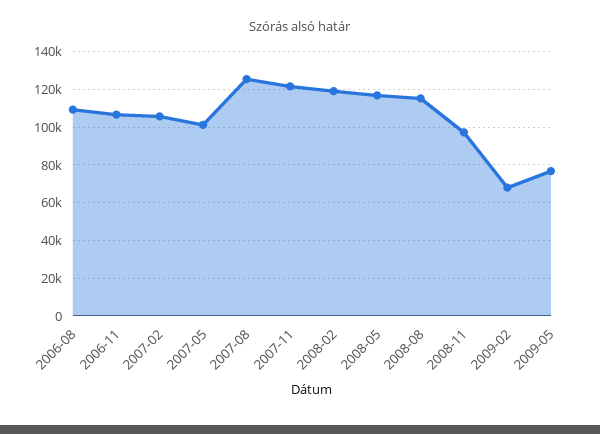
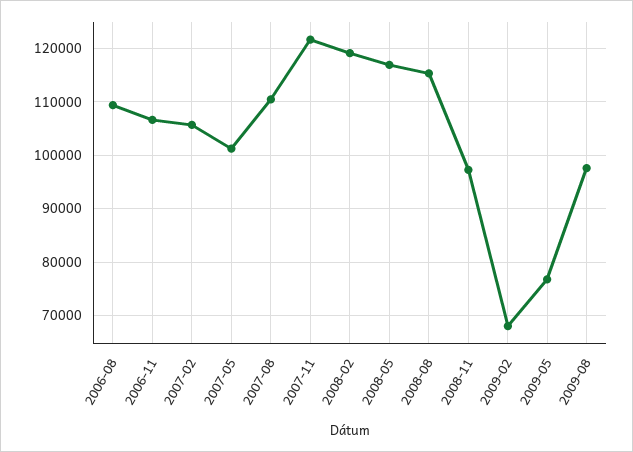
2007-08: 125000 -> 110000
2009-08: none -> 98000

